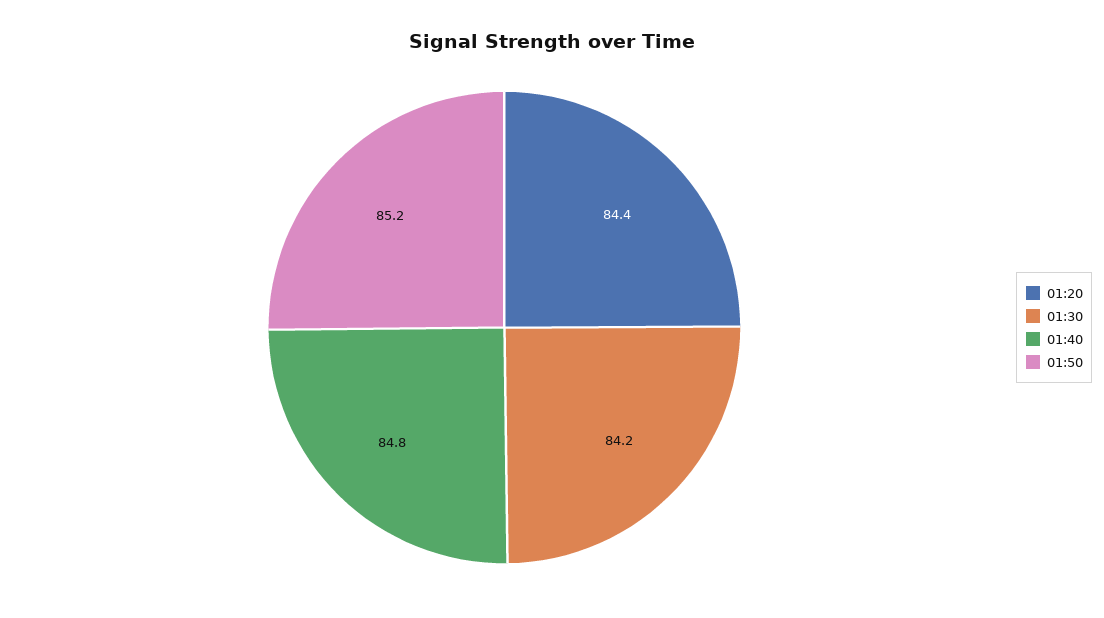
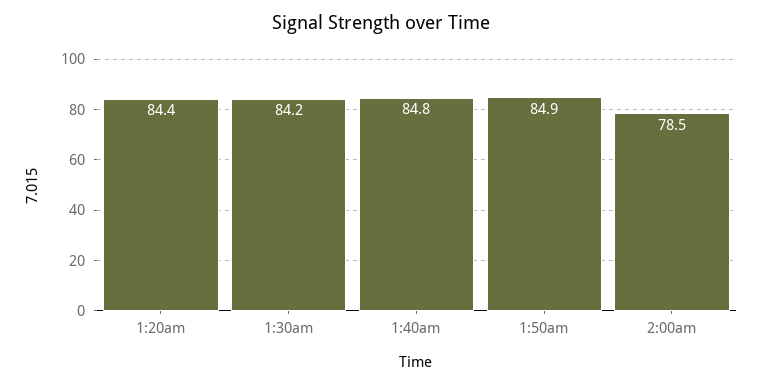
01:50: 85.2 -> 84.9
2:00am: none -> 78.5

